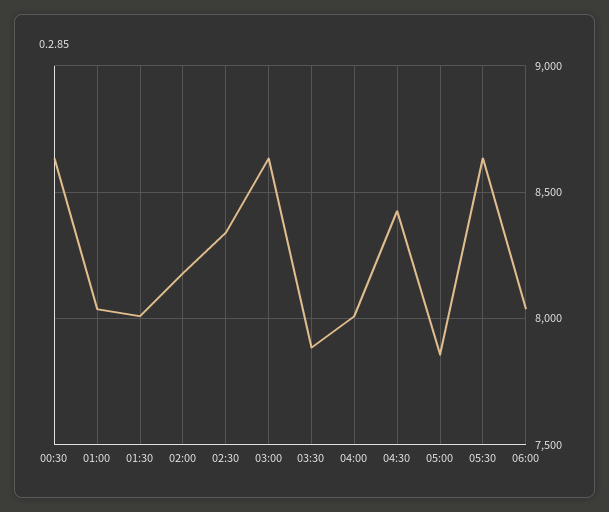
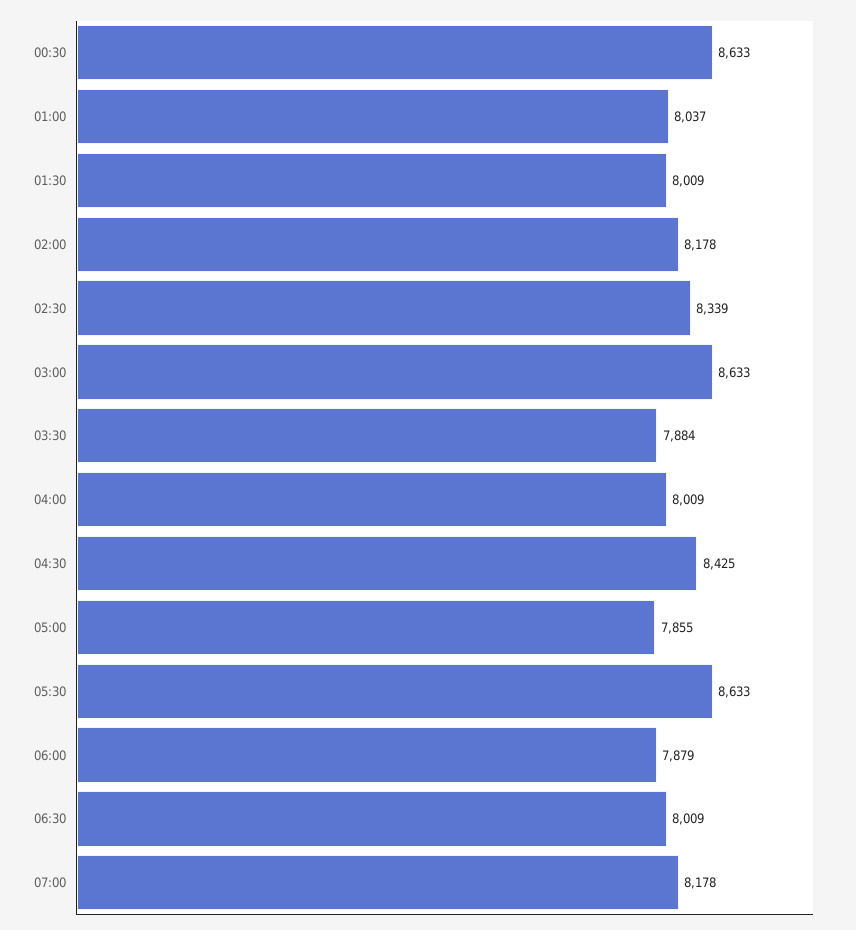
06:00: 8050 -> 7879
06:30: none -> 8009
07:00: none -> 8178

